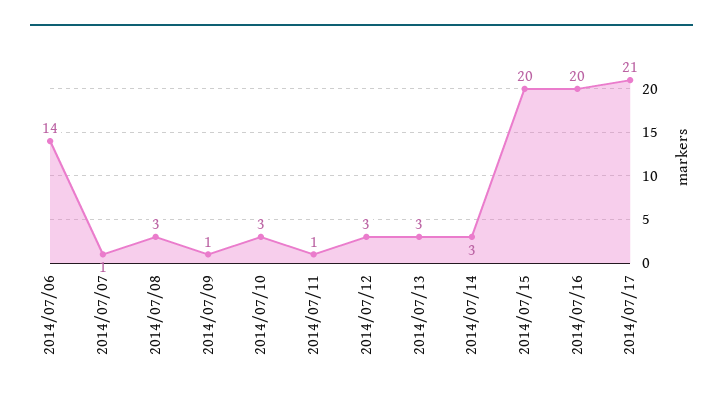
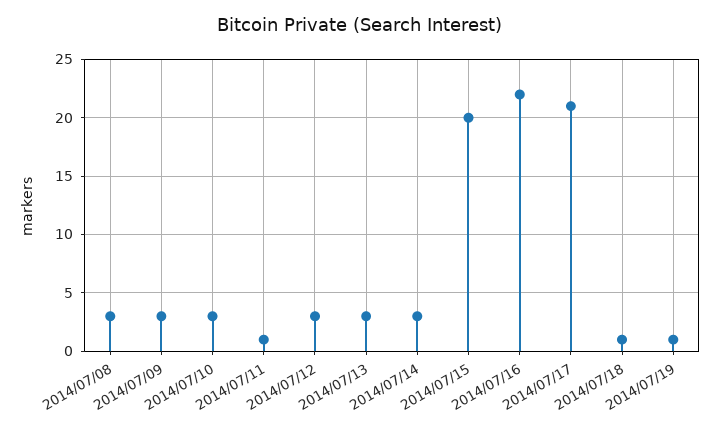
2014/07/06: 14 -> none
2014/07/07: 1 -> none
2014/07/09: 1 -> 3
2014/07/16: 20 -> 22
2014/07/18: none -> 1
2014/07/19: none -> 1

